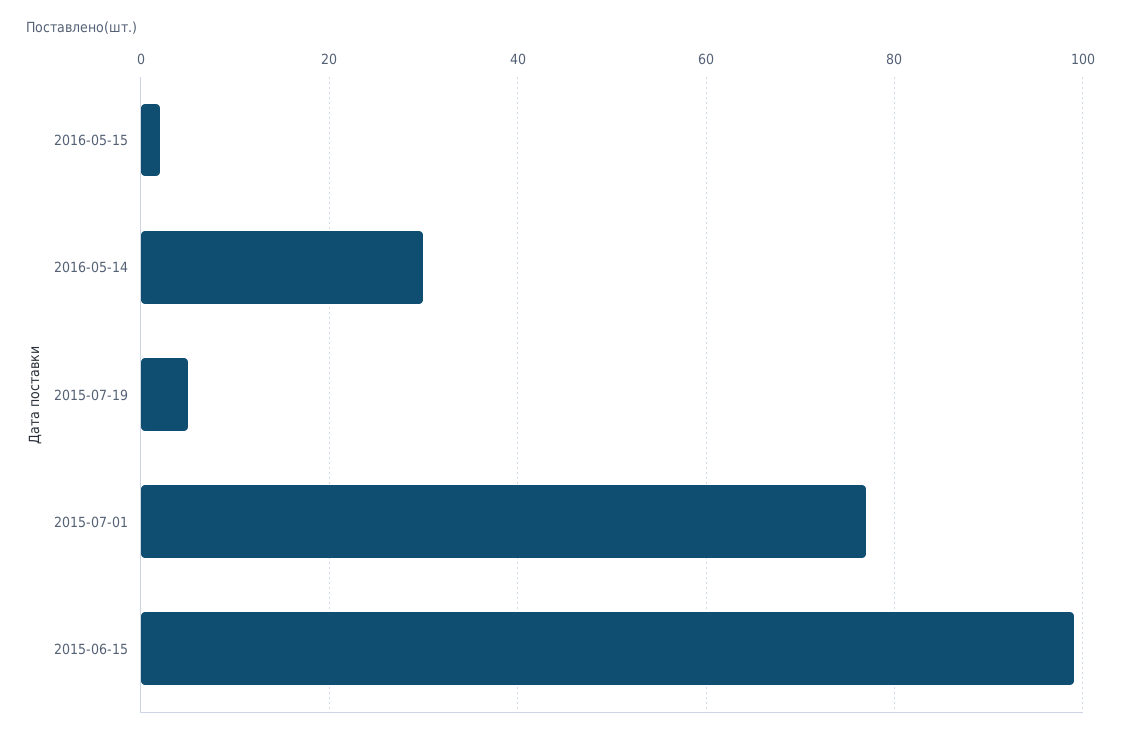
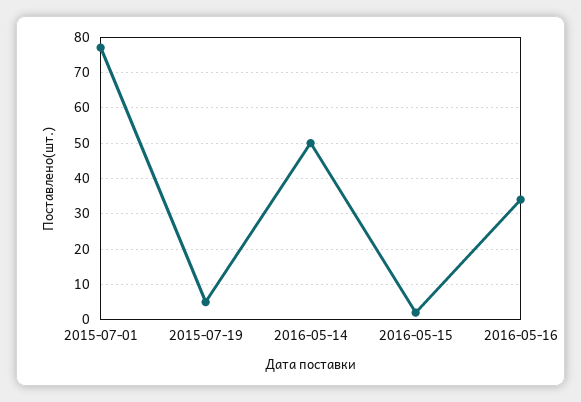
2016-05-14: 30 -> 50
2015-06-15: 100 -> none
2016-05-16: none -> 35

